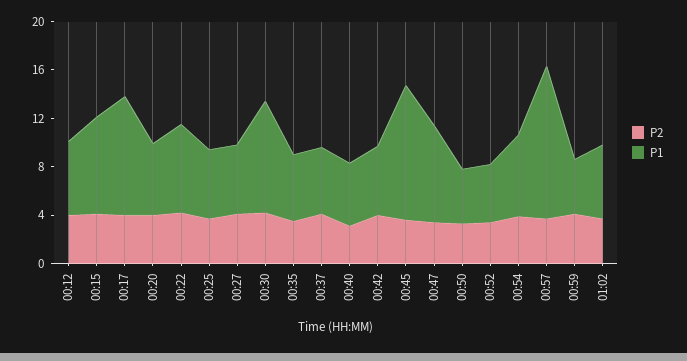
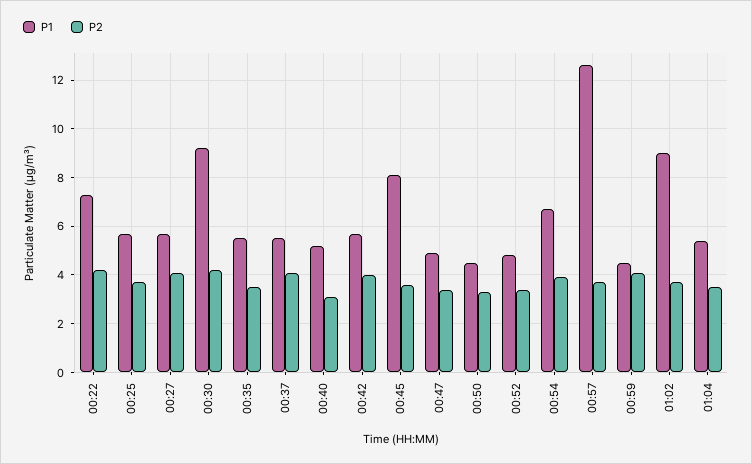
P2, 00:12: 4 -> none
P1, 00:12: 6 -> none
P2, 00:15: 4 -> none
P1, 00:15: 8 -> none
P2, 00:17: 4 -> none
P1, 00:17: 10 -> none
P2, 00:20: 4 -> none
P1, 00:20: 6 -> none
P1, 00:45: 11 -> 8
P1, 00:47: 8 -> 5
P1, 01:02: 6 -> 9
P1, 01:04: none -> 5.5
P2, 01:04: none -> 3.5

